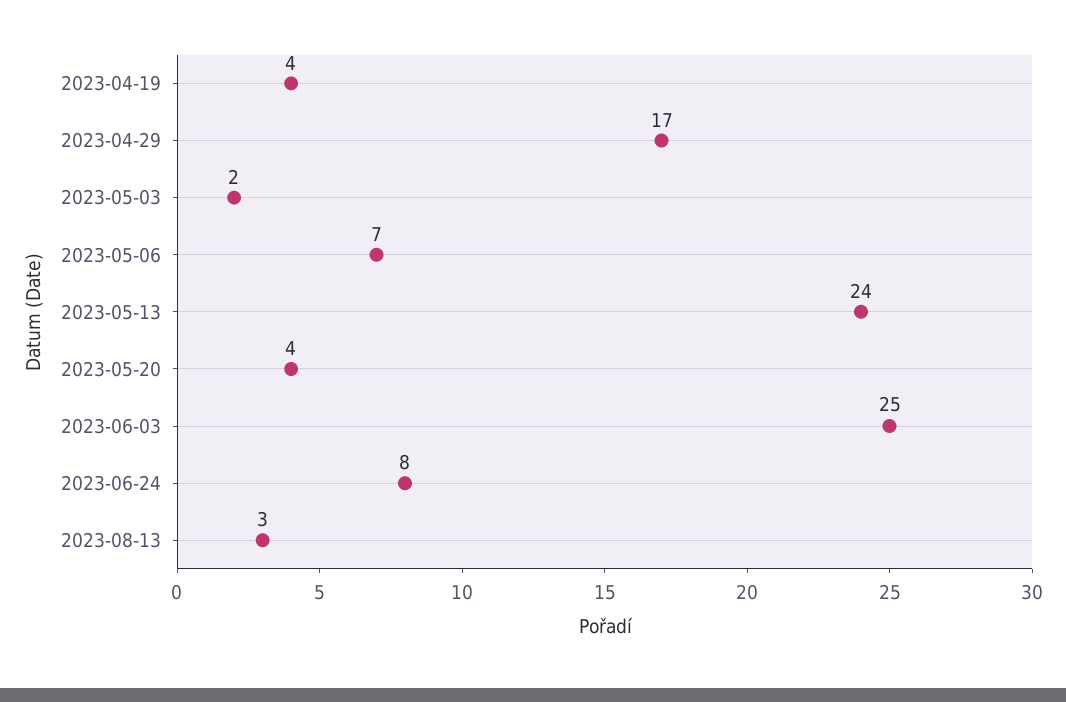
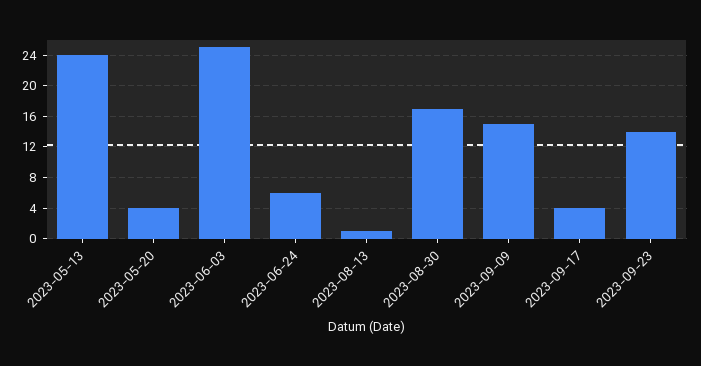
2023-04-19: 4 -> none
2023-04-29: 17 -> none
2023-05-03: 2 -> none
2023-05-06: 7 -> none
2023-06-24: 8 -> 6
2023-08-13: 3 -> 1
2023-08-30: none -> 17
2023-09-09: none -> 15
2023-09-17: none -> 4
2023-09-23: none -> 14

